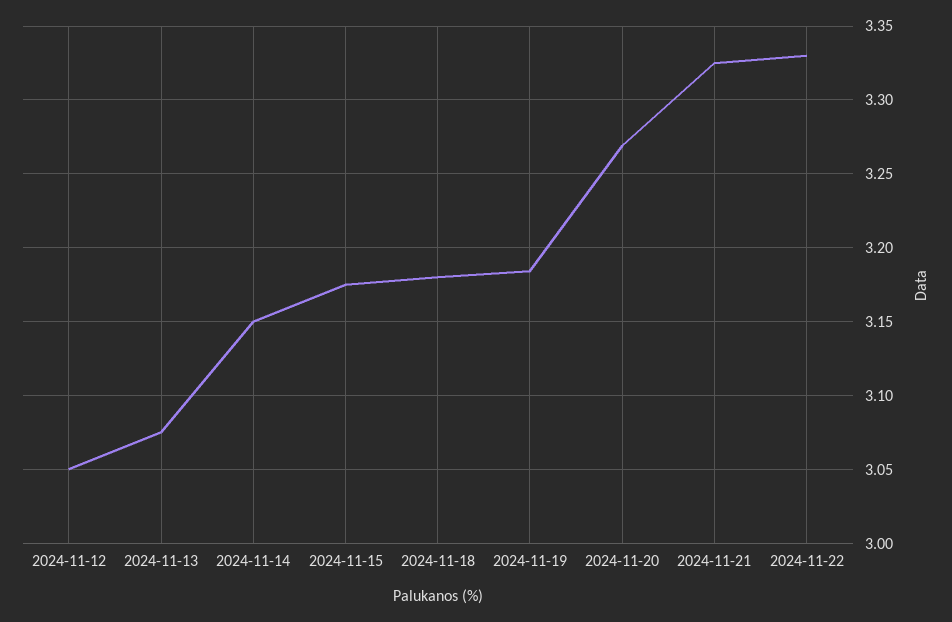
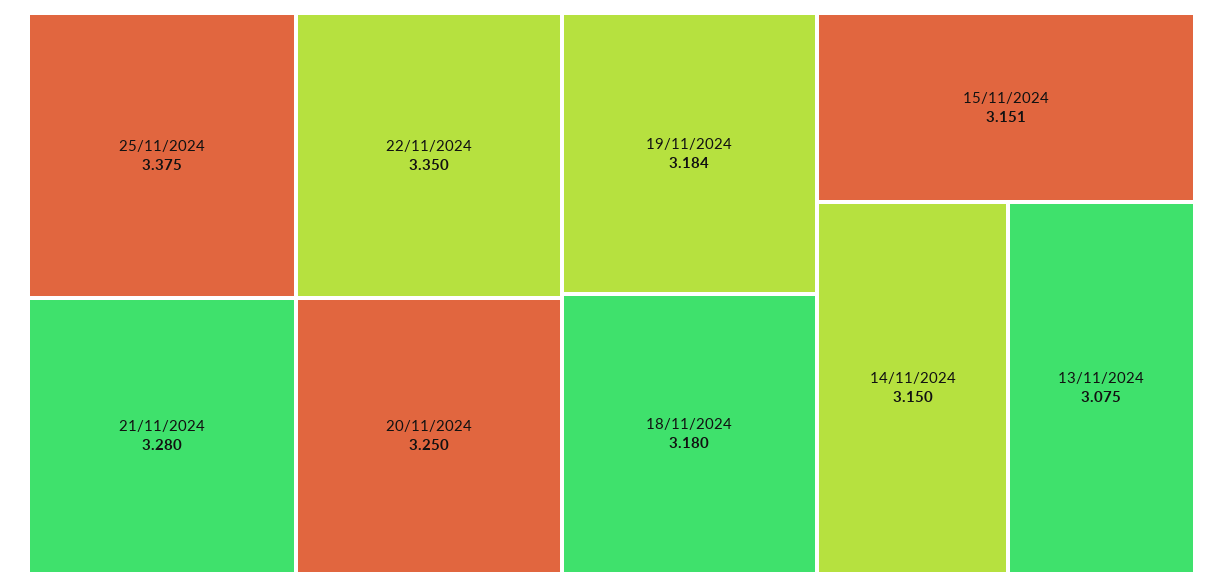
2024-11-12: 3.05 -> none
2024-11-15: 3.175 -> 3.151
2024-11-20: 3.27 -> 3.25
2024-11-21: 3.325 -> 3.28
2024-11-22: 3.33 -> 3.35
25/11/2024: none -> 3.375

